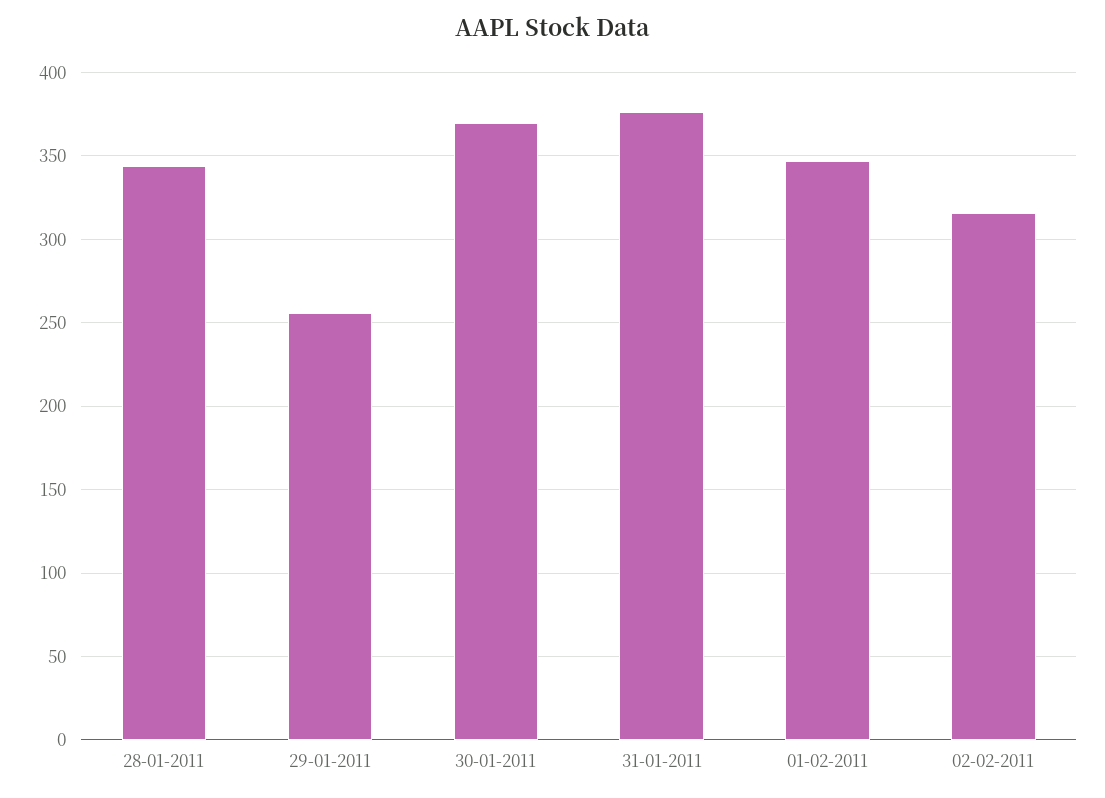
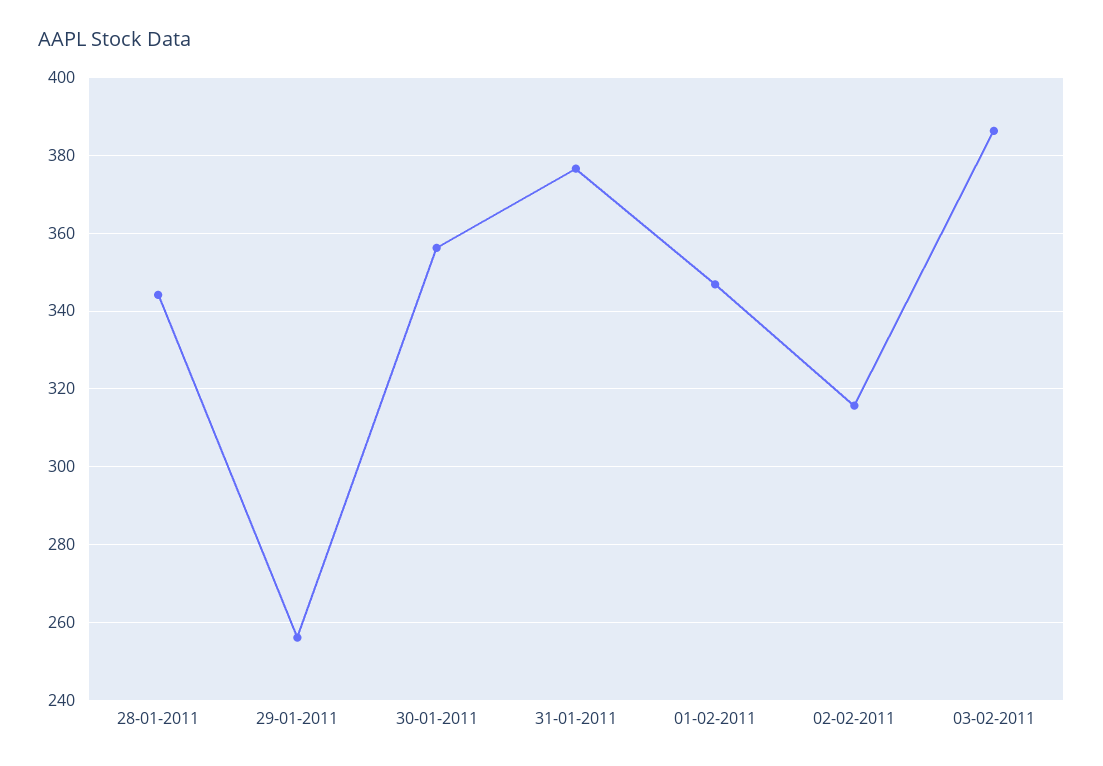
30-01-2011: 370 -> 356
03-02-2011: none -> 386

